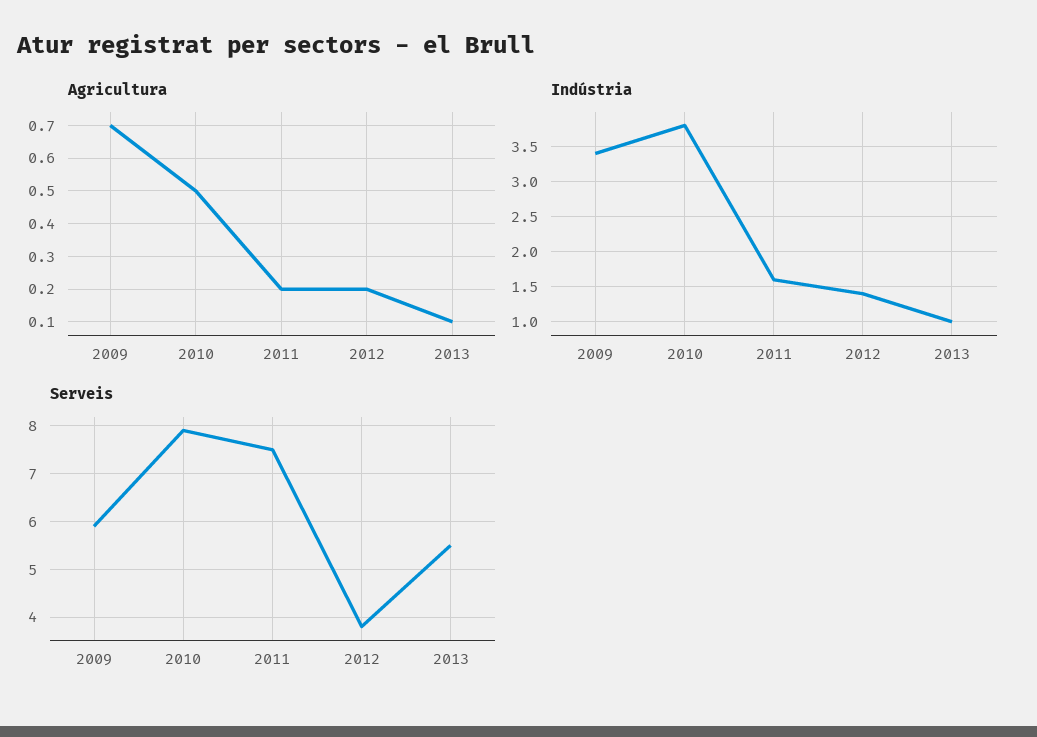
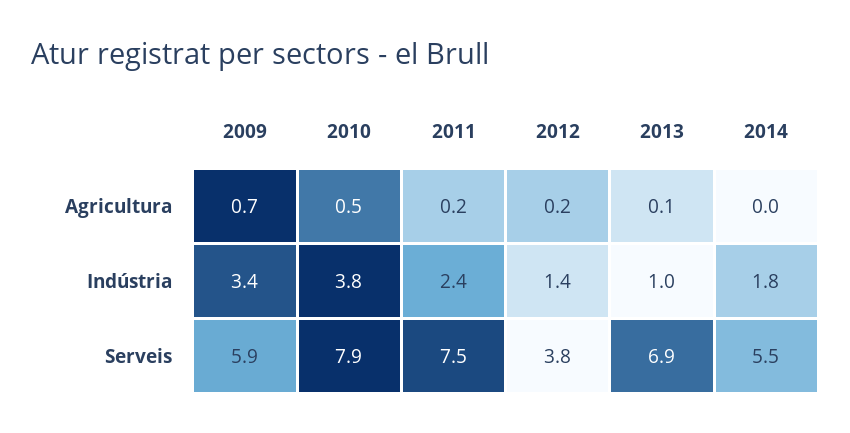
Indústria, 2011: 1.6 -> 2.4
Serveis, 2013: 5.5 -> 6.9
Agricultura, 2014: none -> 0
Indústria, 2014: none -> 1.8
Serveis, 2014: none -> 5.5

